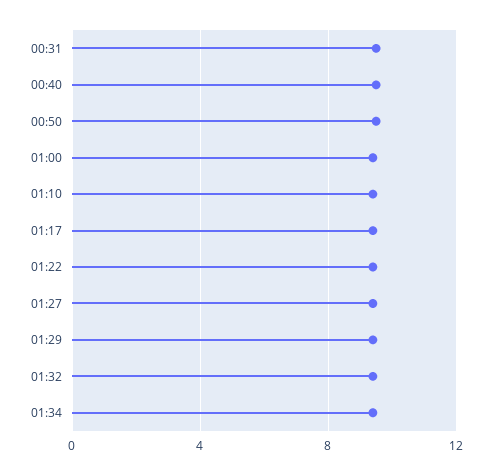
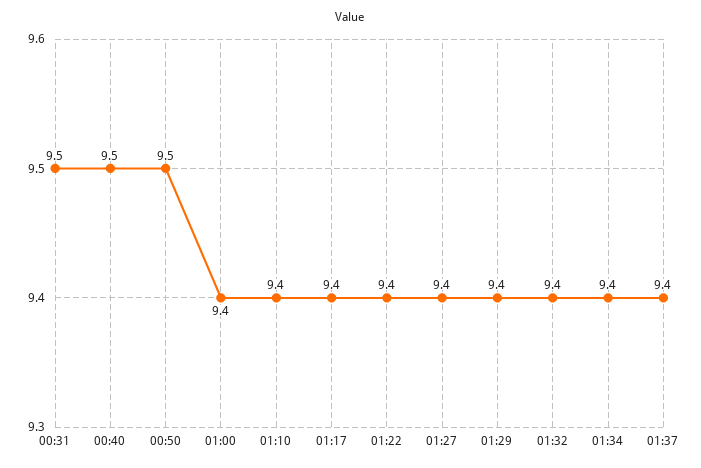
01:37: none -> 9.4

